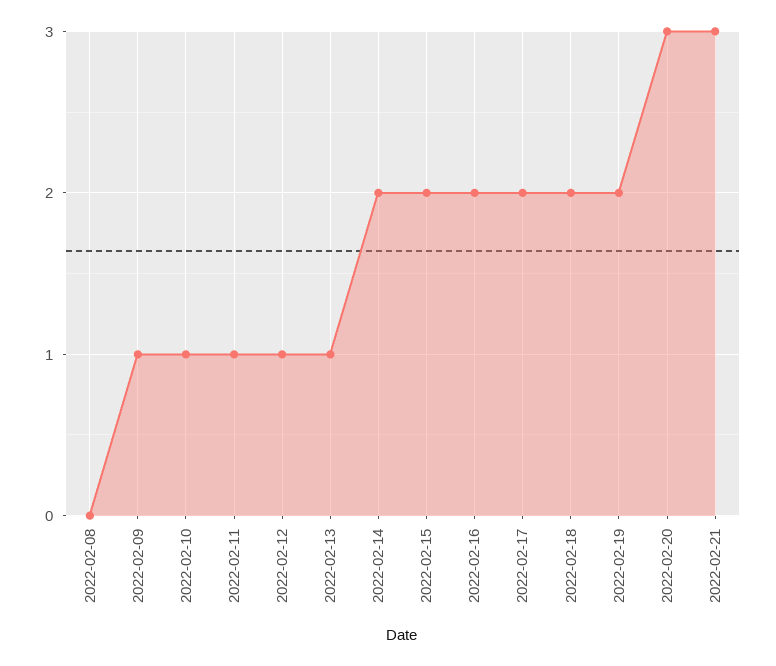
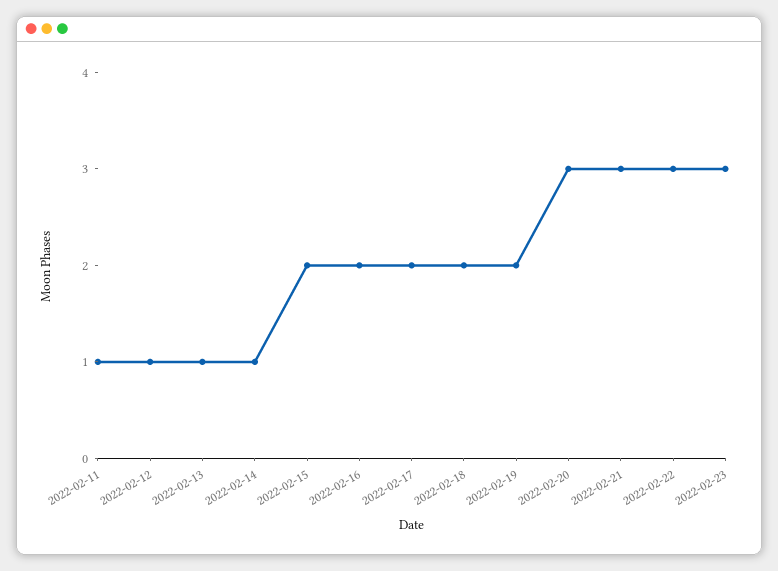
2022-02-08: 0 -> none
2022-02-09: 1 -> none
2022-02-10: 1 -> none
2022-02-14: 2 -> 1
2022-02-22: none -> 3
2022-02-23: none -> 3

